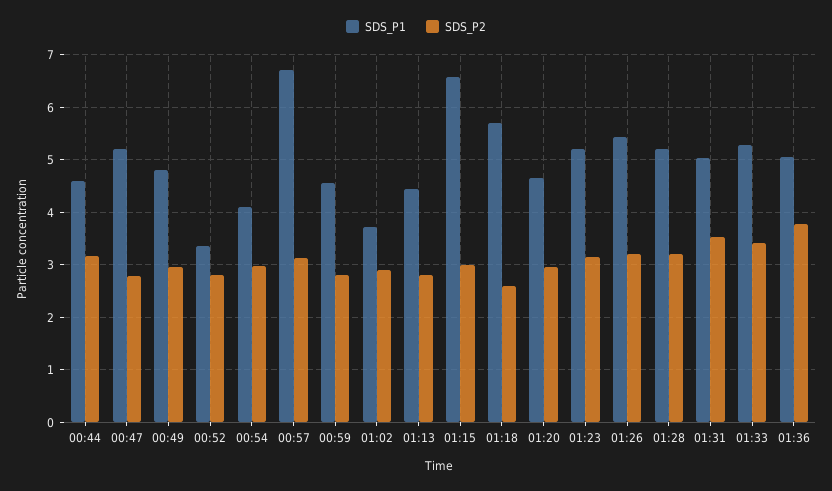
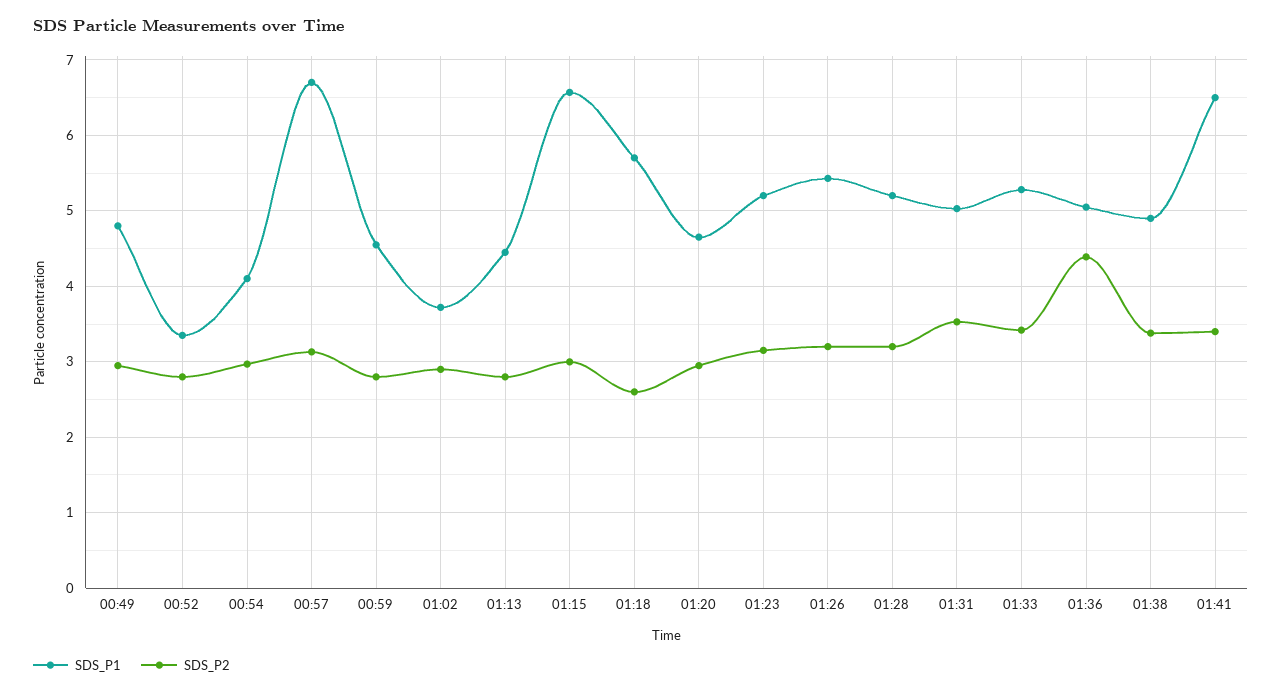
SDS_P1, 00:44: 4.6 -> none
SDS_P2, 00:44: 3.2 -> none
SDS_P1, 00:47: 5.2 -> none
SDS_P2, 00:47: 2.8 -> none
SDS_P2, 01:36: 3.8 -> 4.4
SDS_P1, 01:38: none -> 4.9
SDS_P2, 01:38: none -> 3.4
SDS_P1, 01:41: none -> 6.5
SDS_P2, 01:41: none -> 3.4

